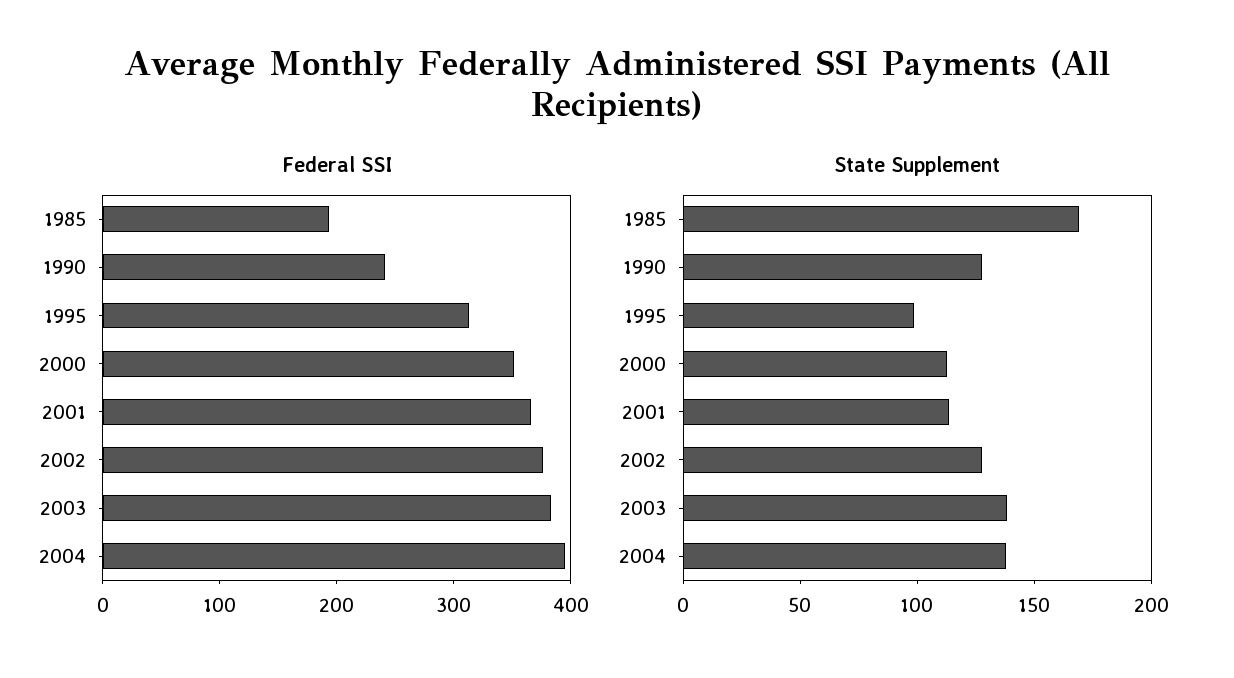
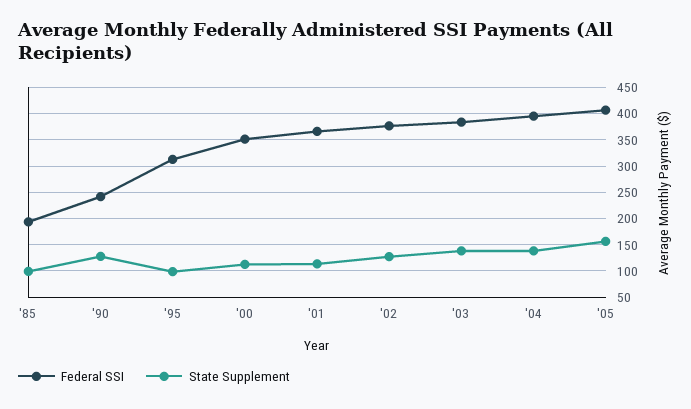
State Supplement, 1985: 170 -> 100
Federal SSI, '05: none -> 400
State Supplement, '05: none -> 150

